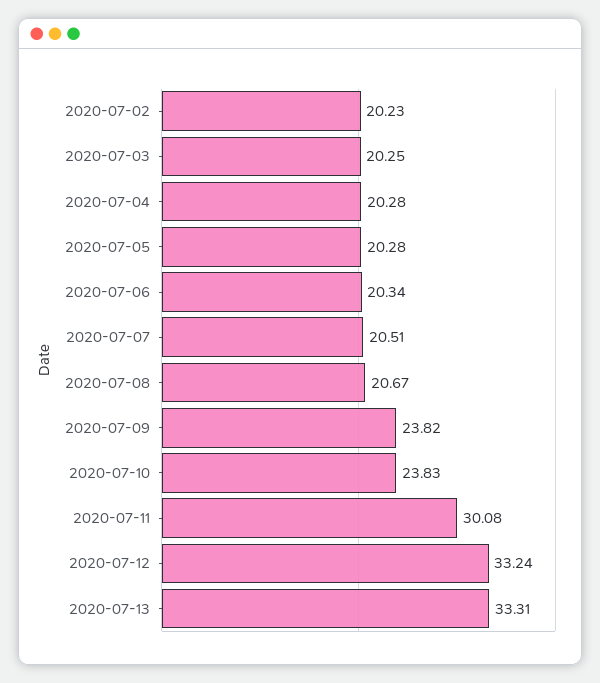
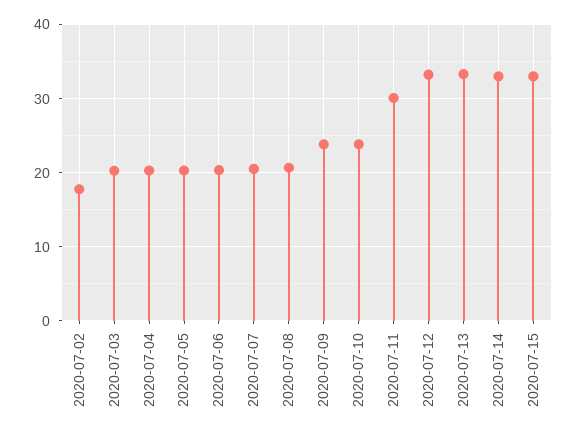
2020-07-02: 20.23 -> 18
2020-07-14: none -> 33
2020-07-15: none -> 33

